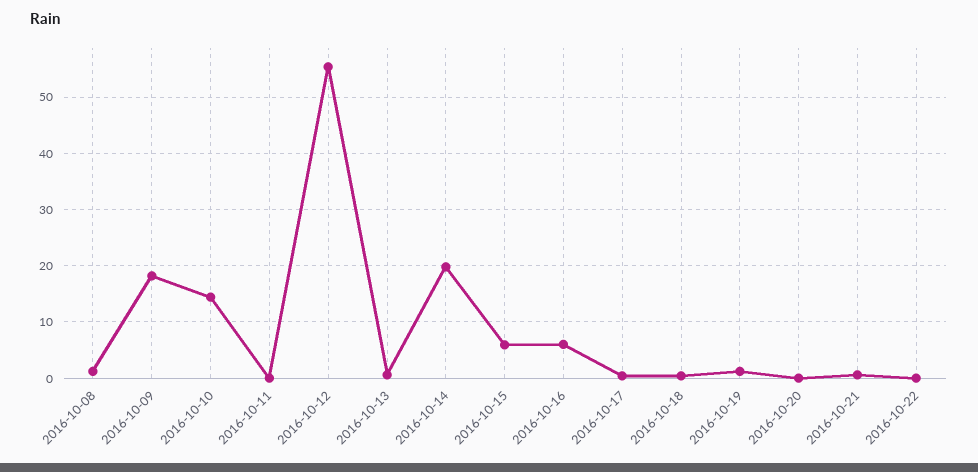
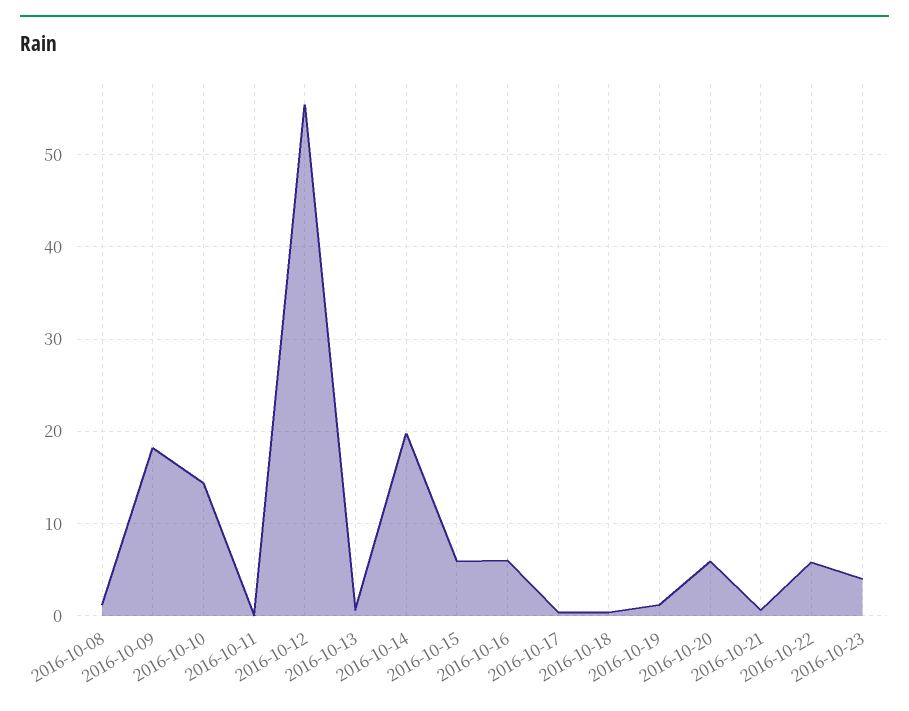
2016-10-20: 0 -> 6
2016-10-22: 0 -> 6
2016-10-23: none -> 4

